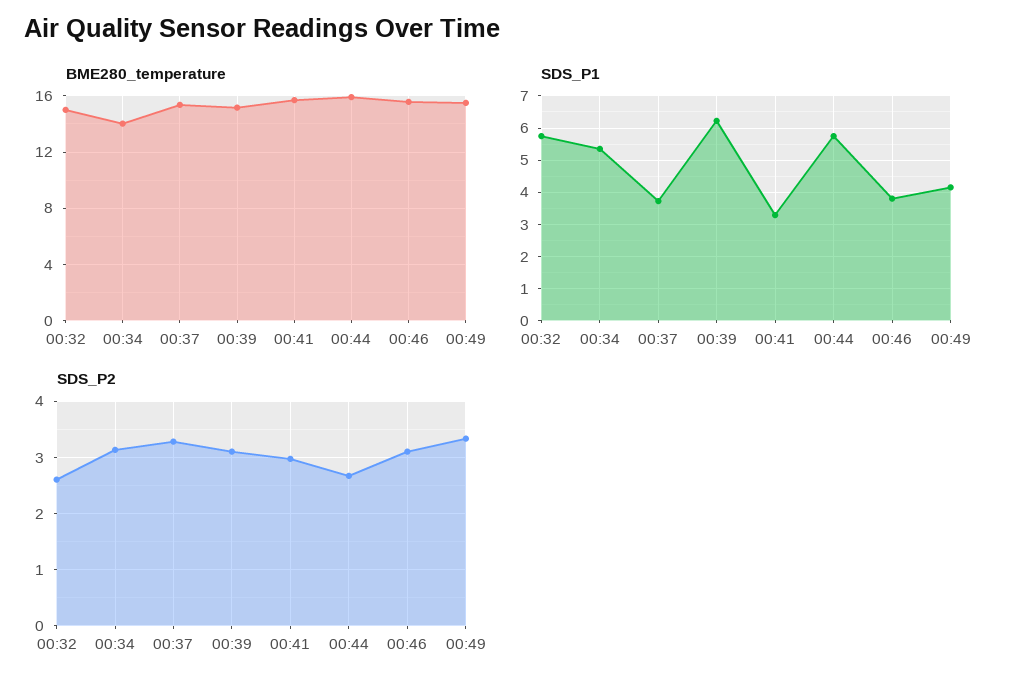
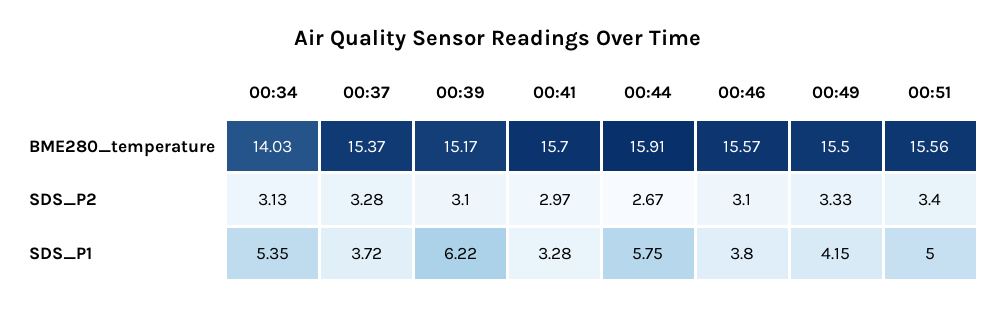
BME280_temperature, 00:32: 15 -> none
SDS_P1, 00:32: 5.8 -> none
SDS_P2, 00:32: 2.6 -> none
BME280_temperature, 00:51: none -> 15.56
SDS_P2, 00:51: none -> 3.4
SDS_P1, 00:51: none -> 5

